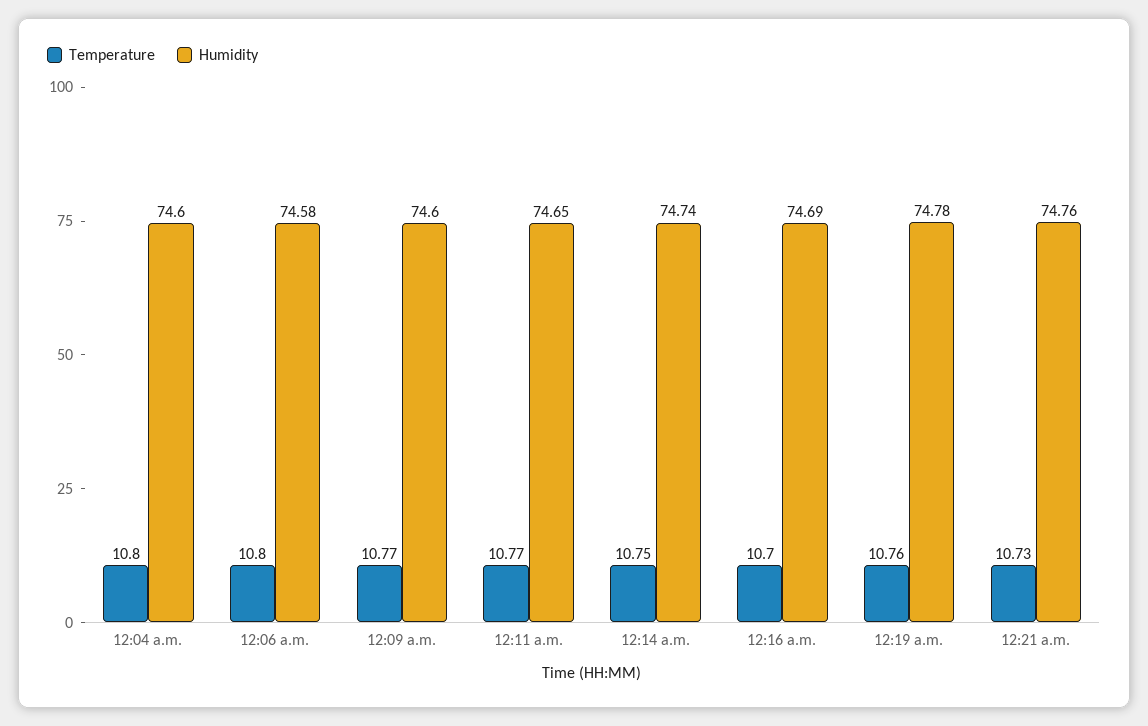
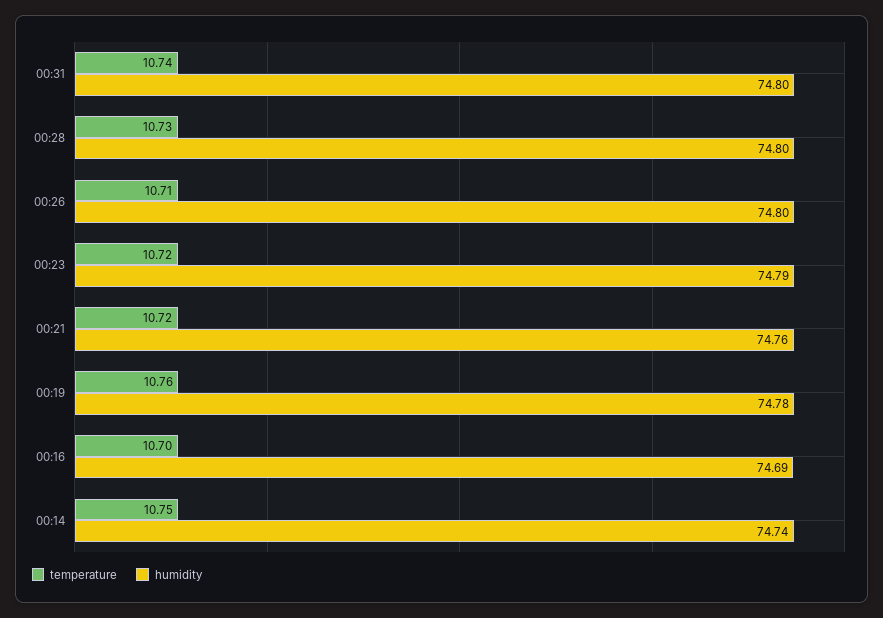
Temperature, 12:04 a.m.: 10.8 -> none
Humidity, 12:04 a.m.: 74.6 -> none
Temperature, 12:06 a.m.: 10.8 -> none
Humidity, 12:06 a.m.: 74.58 -> none
Temperature, 12:09 a.m.: 10.77 -> none
Humidity, 12:09 a.m.: 74.6 -> none
Temperature, 12:11 a.m.: 10.77 -> none
Humidity, 12:11 a.m.: 74.65 -> none
Temperature, 12:21 a.m.: 10.73 -> 10.72
Temperature, 00:31: none -> 10.74
Humidity, 00:31: none -> 74.8
Temperature, 00:28: none -> 10.73
Humidity, 00:28: none -> 74.8
Temperature, 00:26: none -> 10.71
Humidity, 00:26: none -> 74.8
Temperature, 00:23: none -> 10.72
Humidity, 00:23: none -> 74.79

